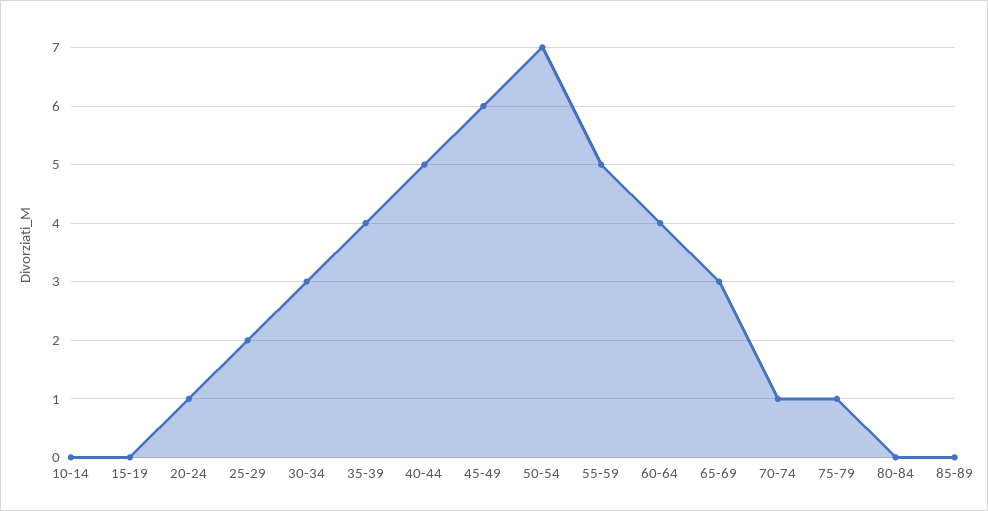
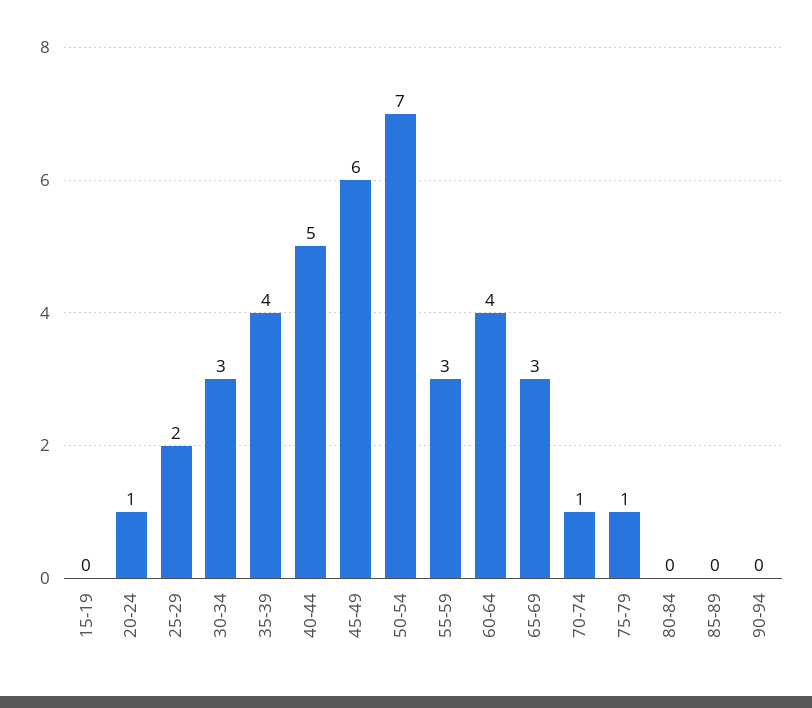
10-14: 0 -> none
55-59: 5 -> 3
90-94: none -> 0

